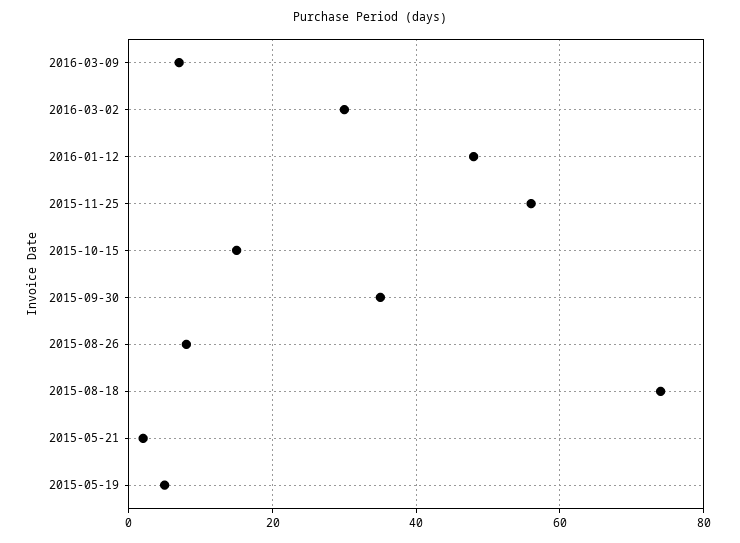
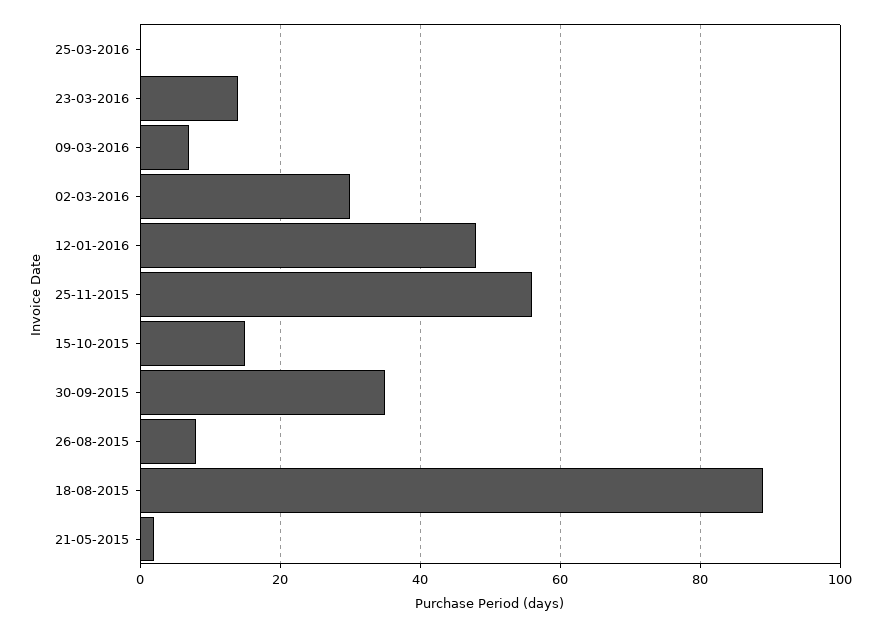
2015-08-18: 75 -> 90
2015-05-19: 5 -> none
25-03-2016: none -> 0
23-03-2016: none -> 15

